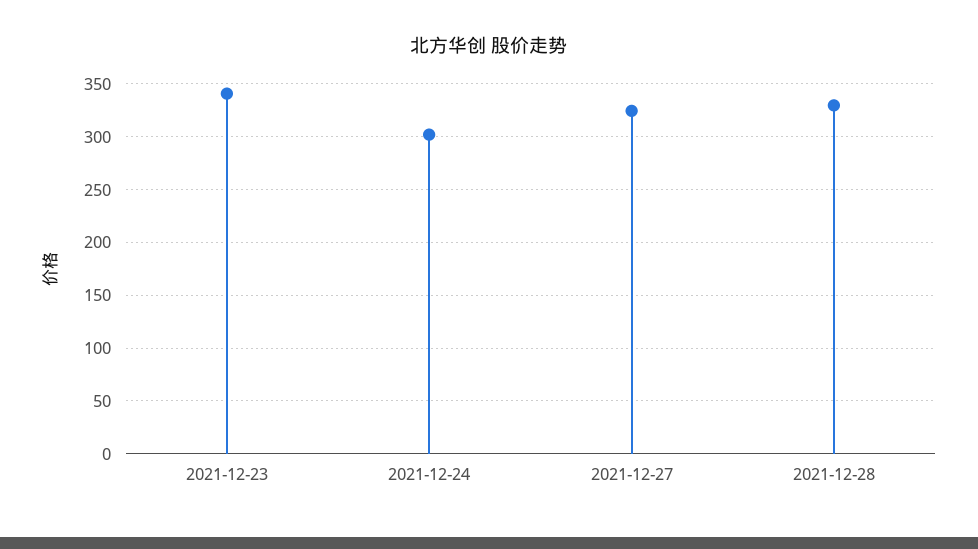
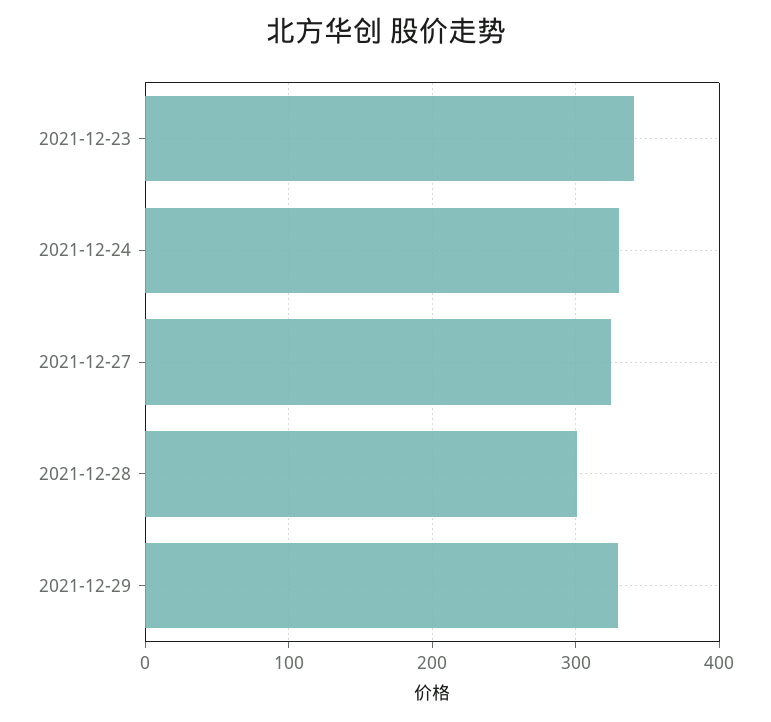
2021-12-24: 300 -> 330
2021-12-28: 330 -> 300
2021-12-29: none -> 330

